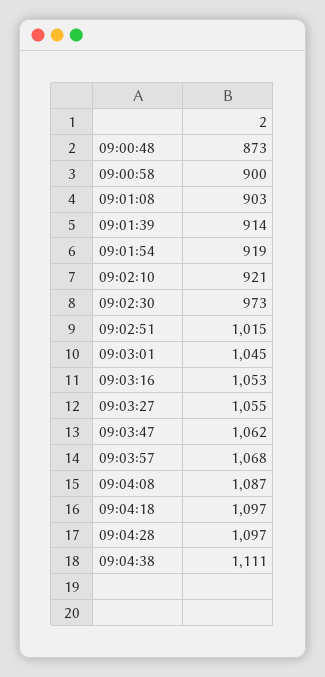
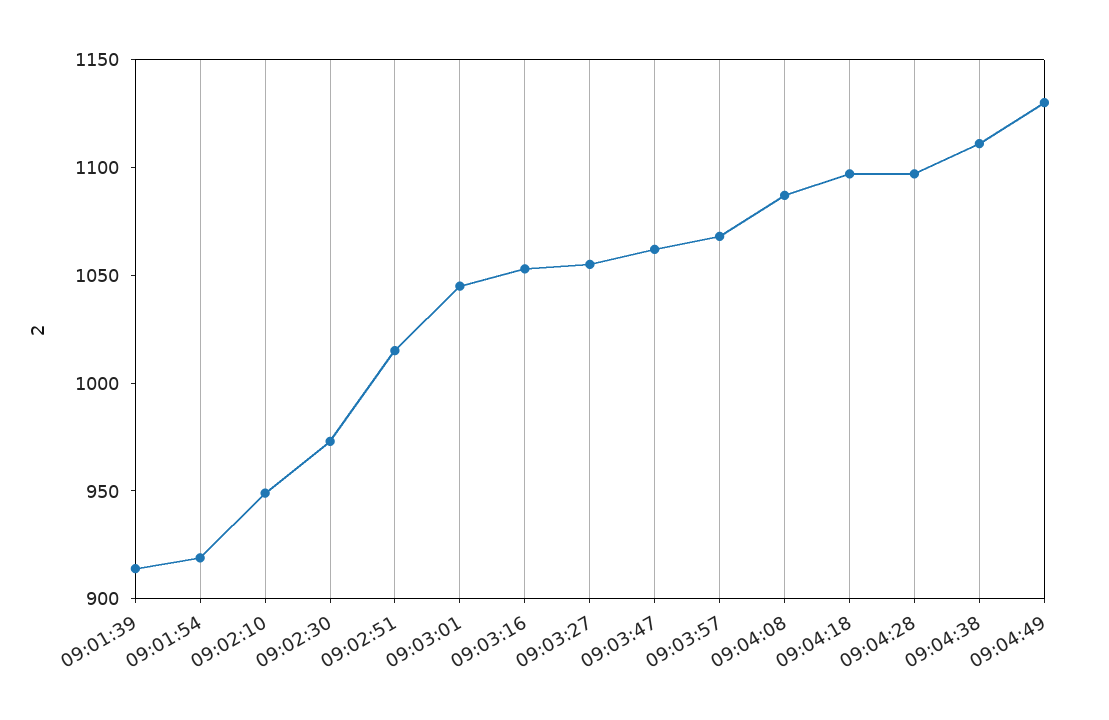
09:00:48: 873 -> none
09:00:58: 900 -> none
09:01:08: 903 -> none
09:02:10: 921 -> 950
09:04:49: none -> 1130

